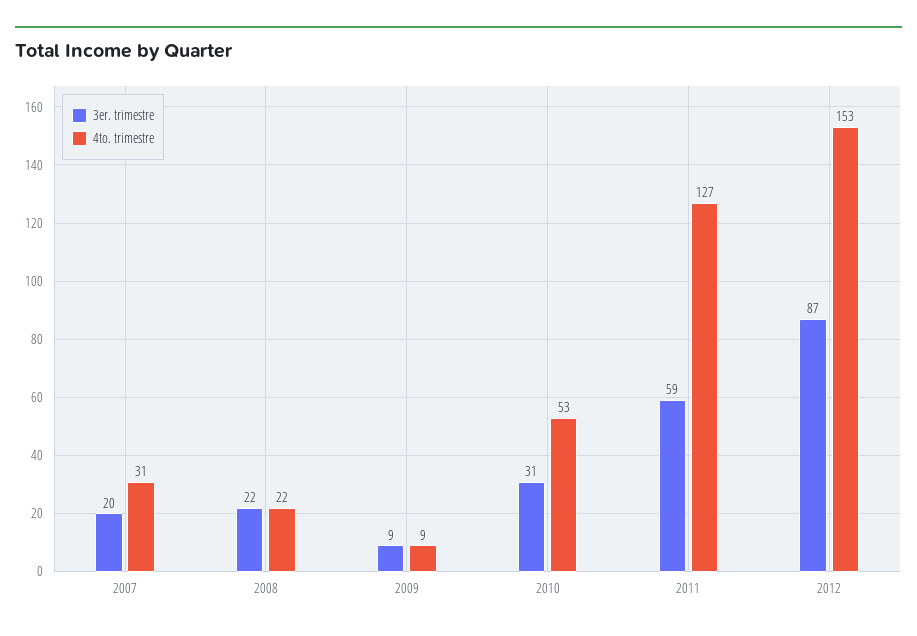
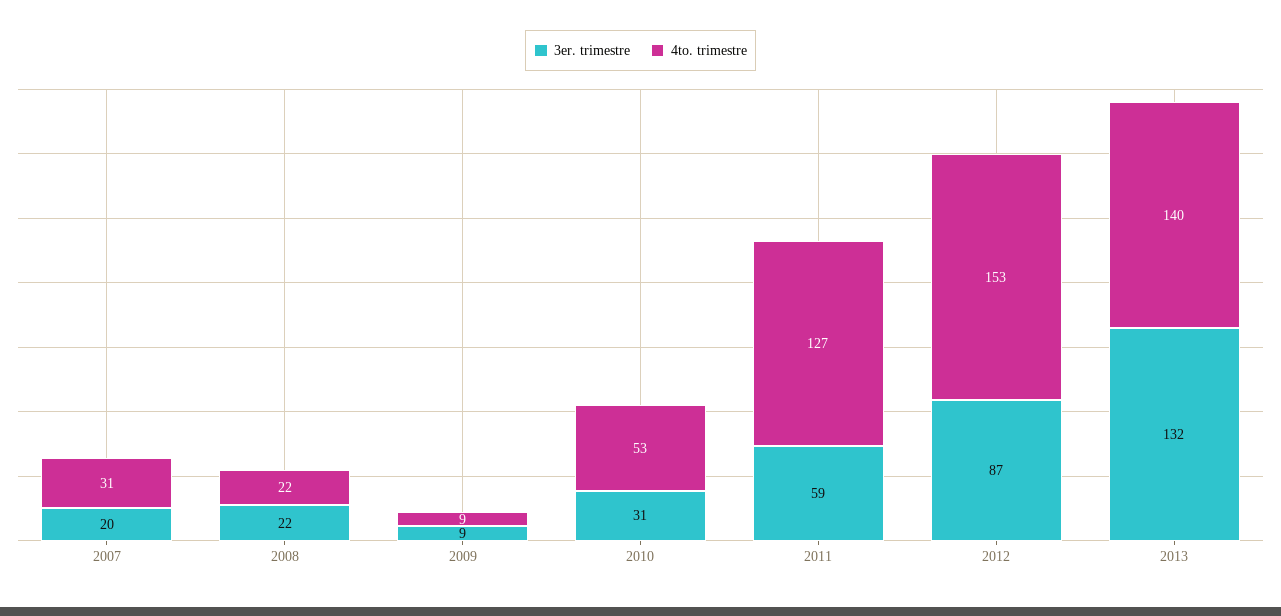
3er. trimestre, 2013: none -> 132
4to. trimestre, 2013: none -> 140

